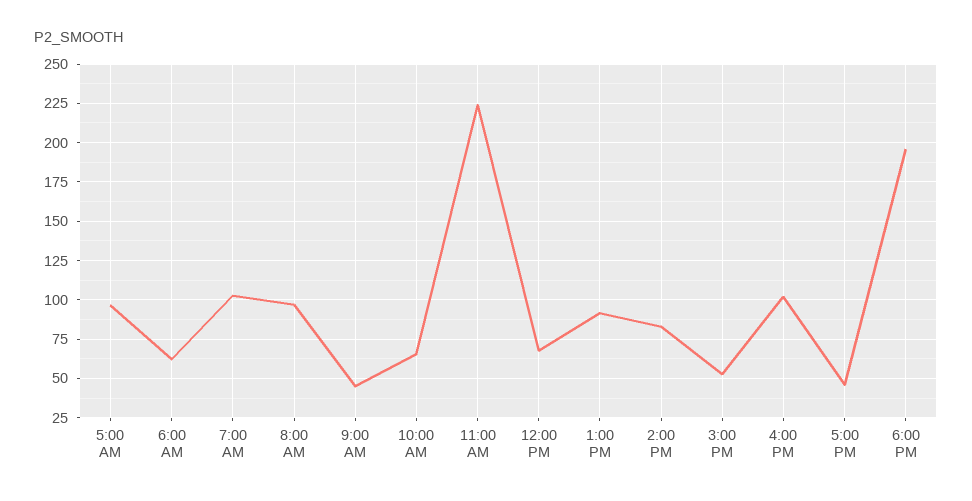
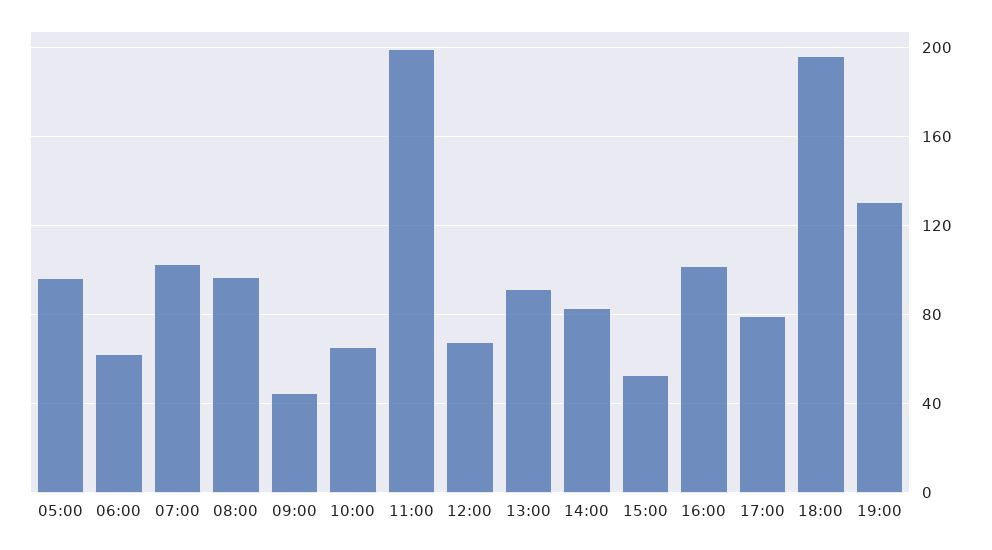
11:00 AM: 225 -> 200
5:00 PM: 45 -> 80
19:00: none -> 130

